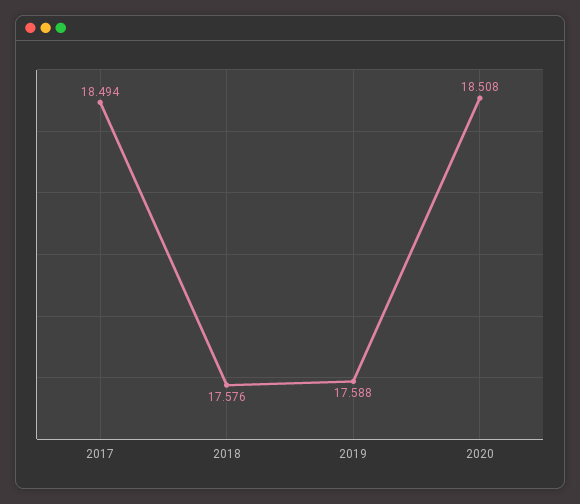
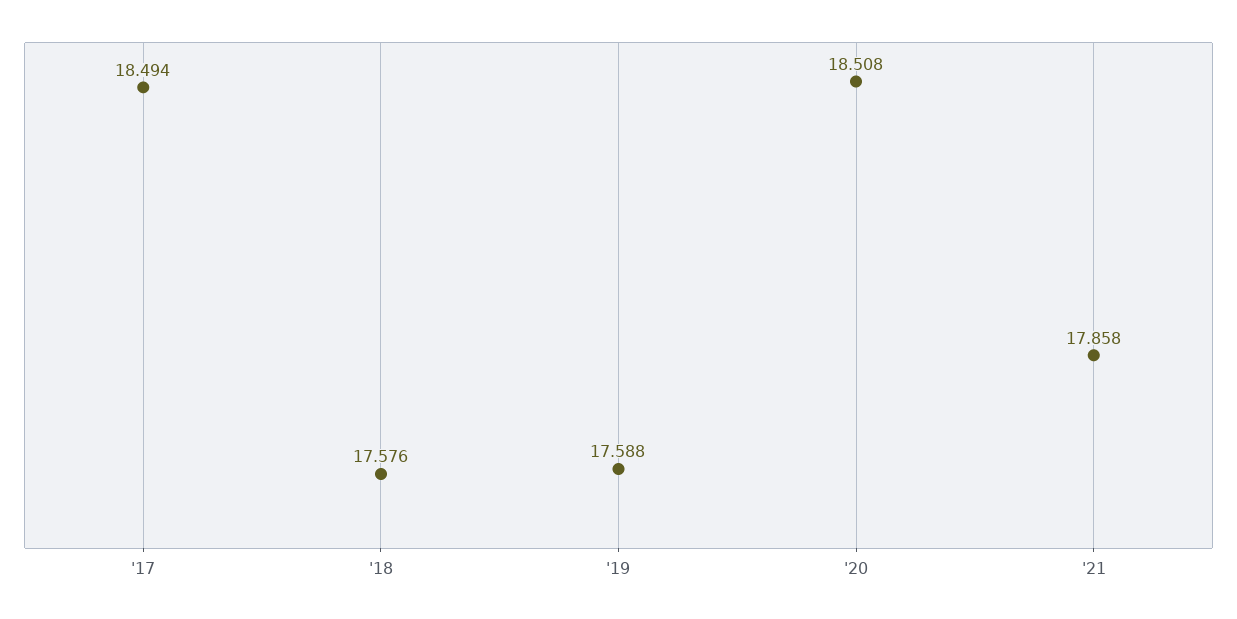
'21: none -> 17.858

